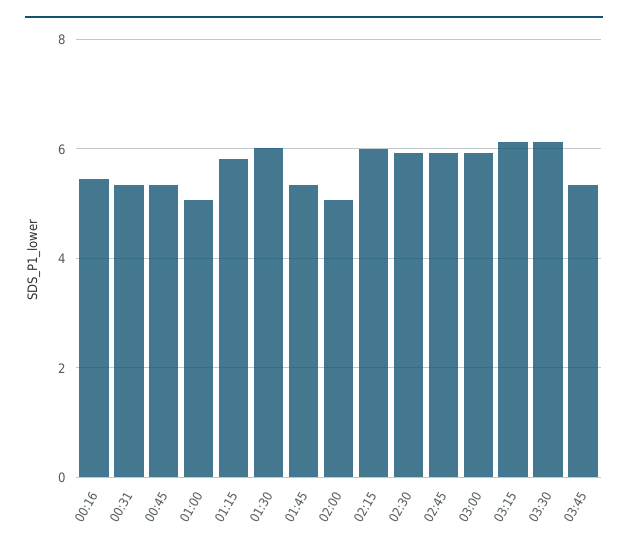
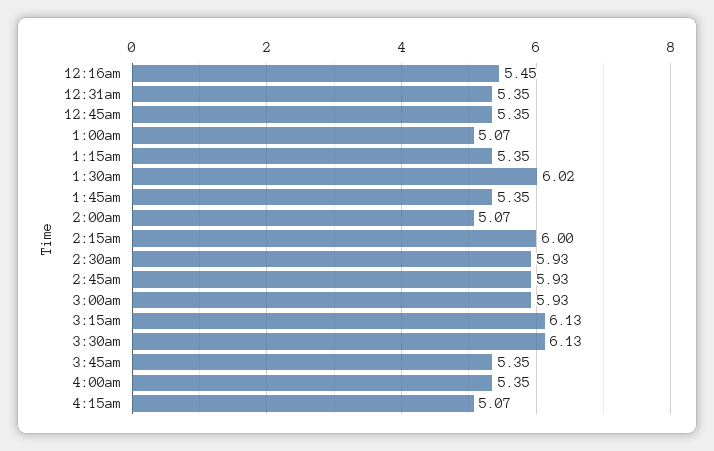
01:15: 5.8 -> 5.35
4:00am: none -> 5.35
4:15am: none -> 5.07

